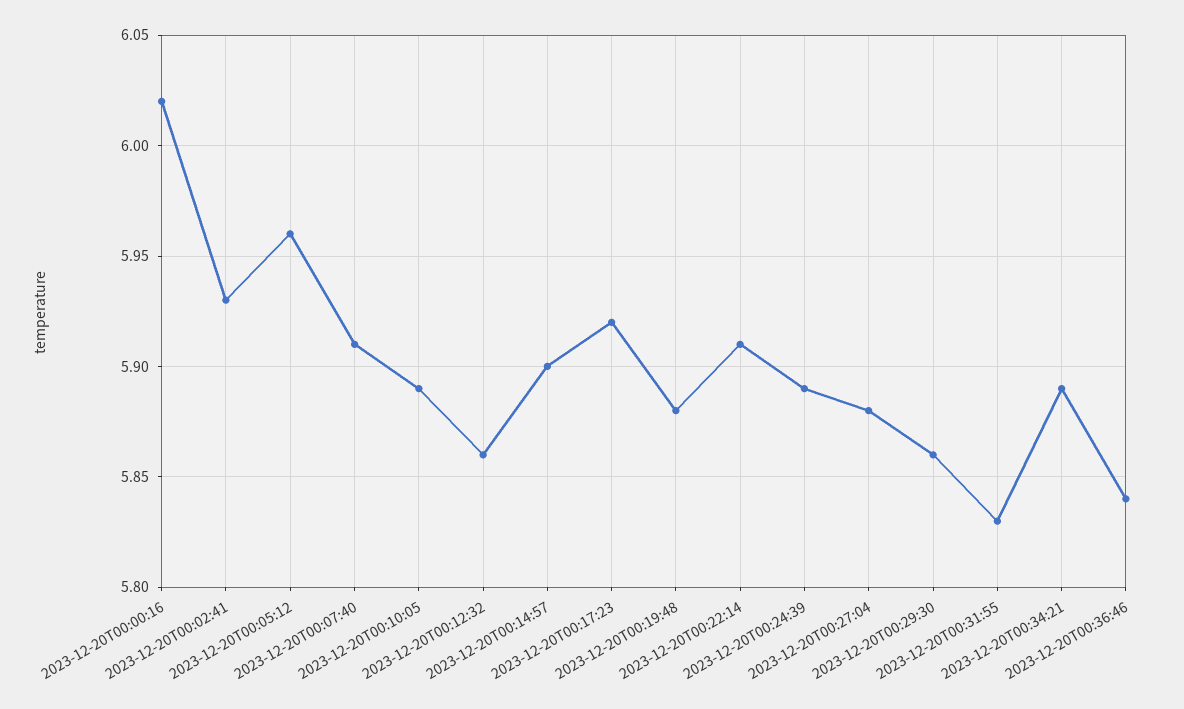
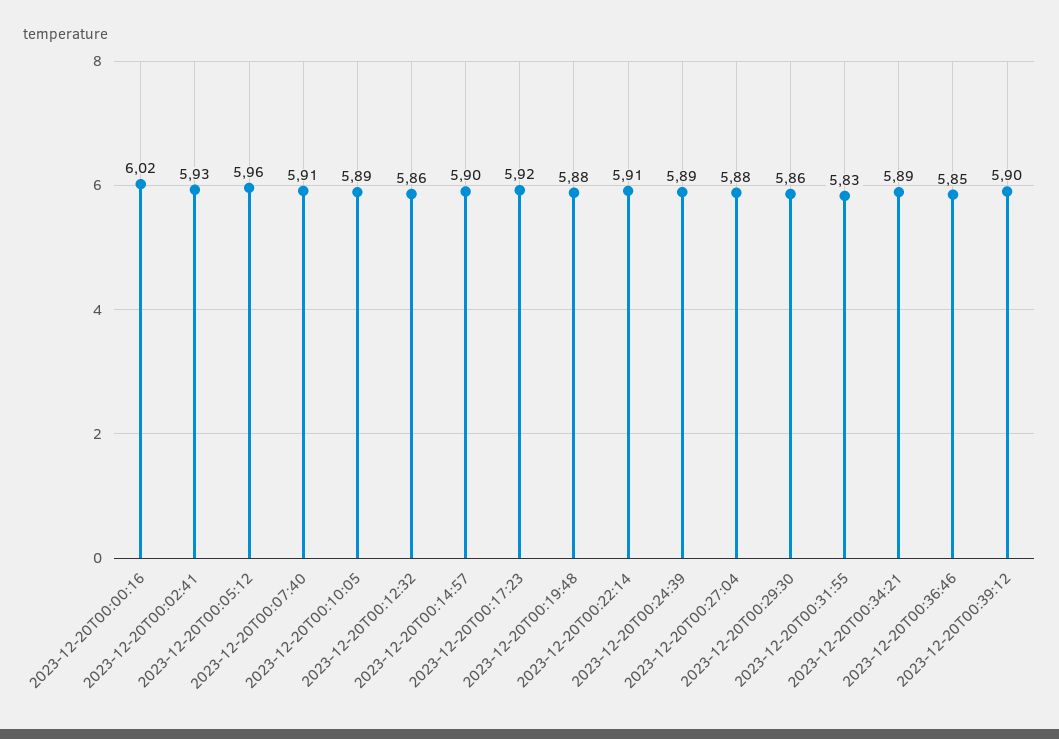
2023-12-20T00:36:46: 5.84 -> 5.85
2023-12-20T00:39:12: none -> 5.9

